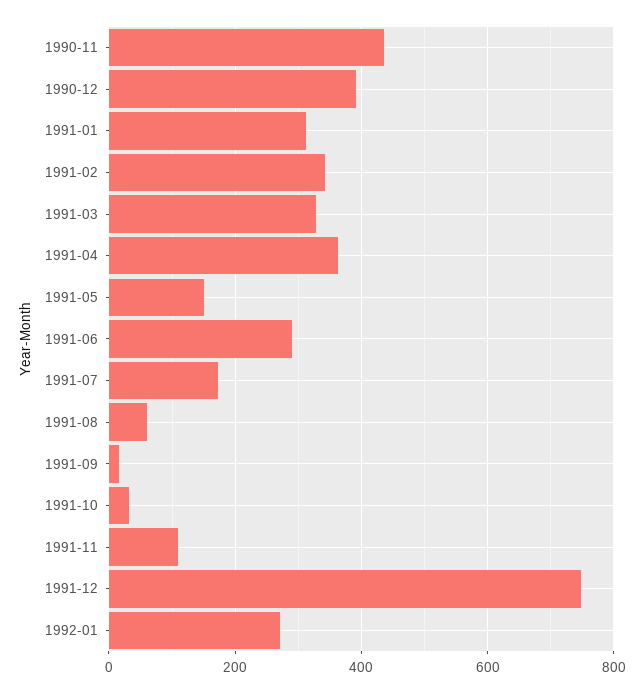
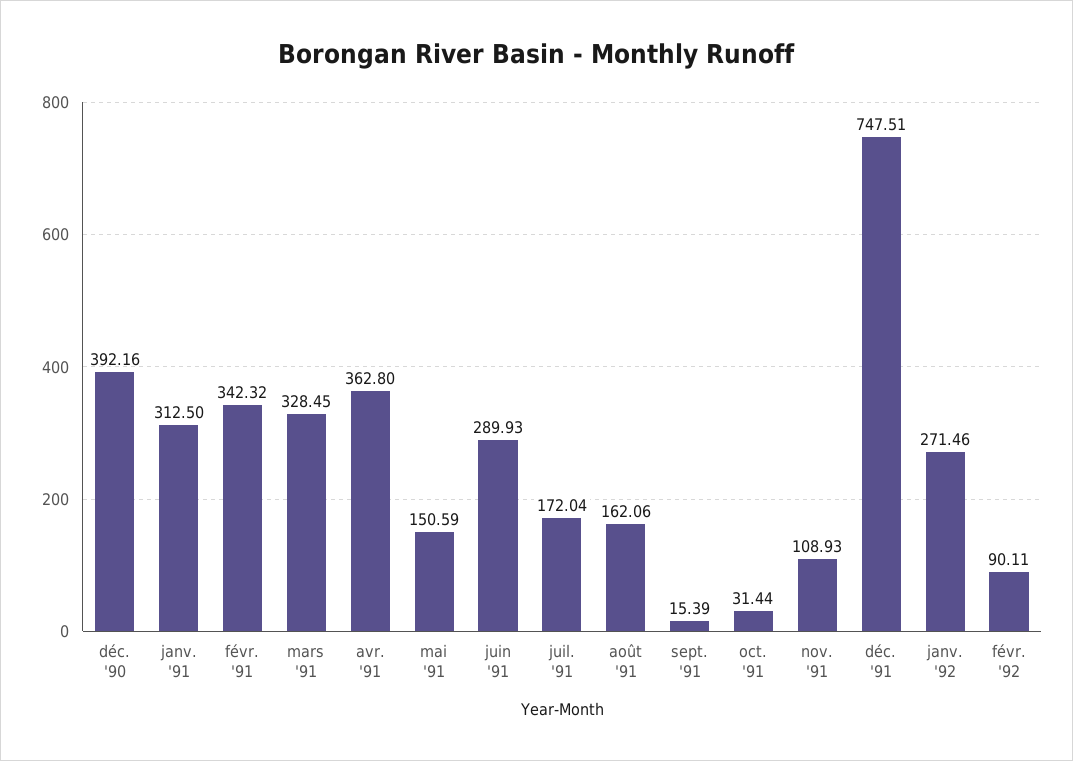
1990-11: 440 -> none
1991-08: 60 -> 162.06
févr. '92: none -> 90.11

